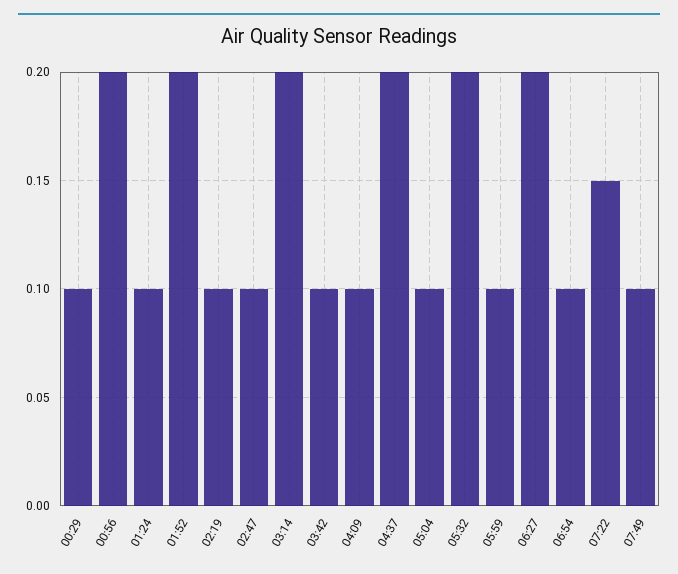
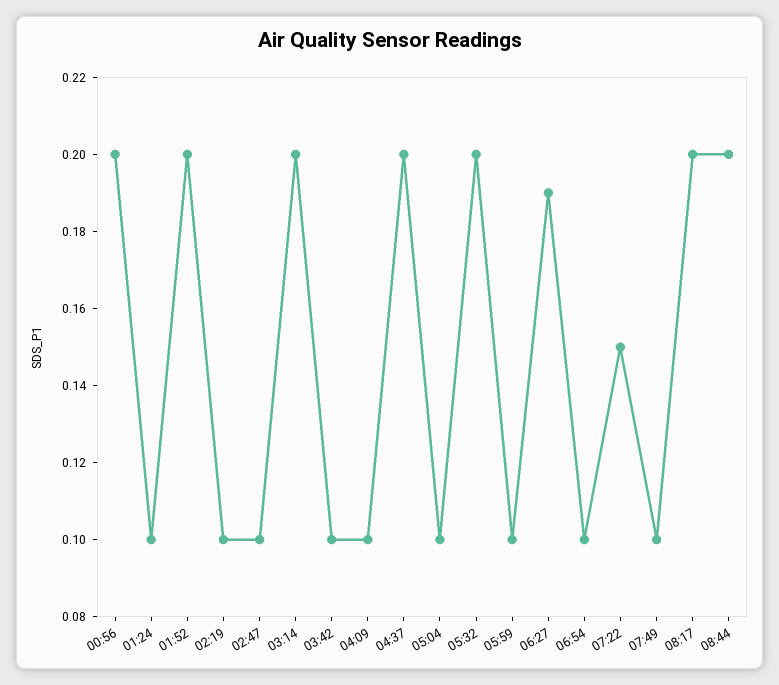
00:29: 0.1 -> none
06:27: 0.2 -> 0.19
08:17: none -> 0.2
08:44: none -> 0.2

